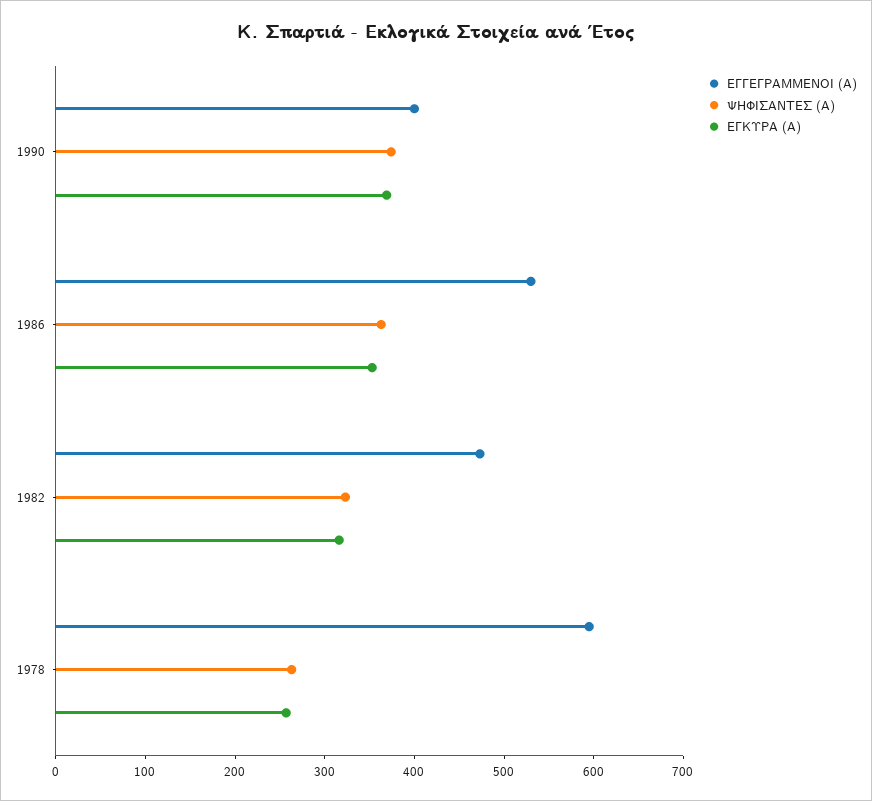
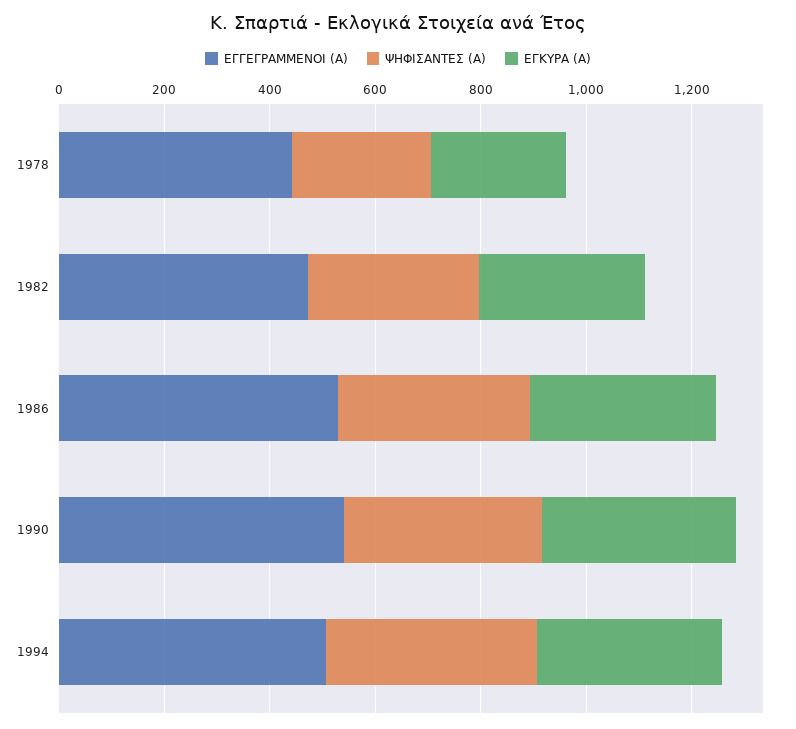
ΕΓΓΕΓΡΑΜΜΕΝΟΙ (Α), 1990: 400 -> 550
ΕΓΓΕΓΡΑΜΜΕΝΟΙ (Α), 1978: 600 -> 450
ΕΓΓΕΓΡΑΜΜΕΝΟΙ (Α), 1994: none -> 500
ΨΗΦΙΣΑΝΤΕΣ (Α), 1994: none -> 400
ΕΓΚΥΡΑ (Α), 1994: none -> 350

